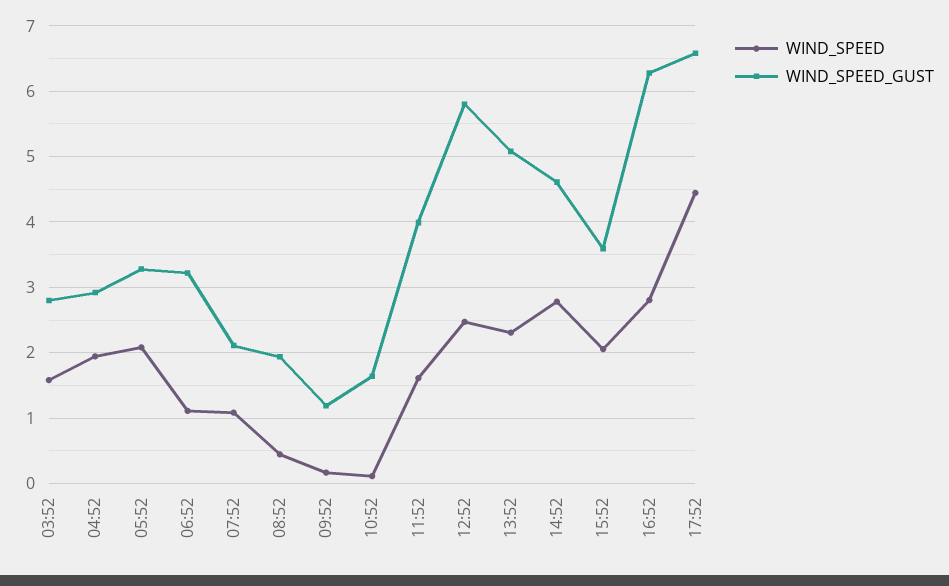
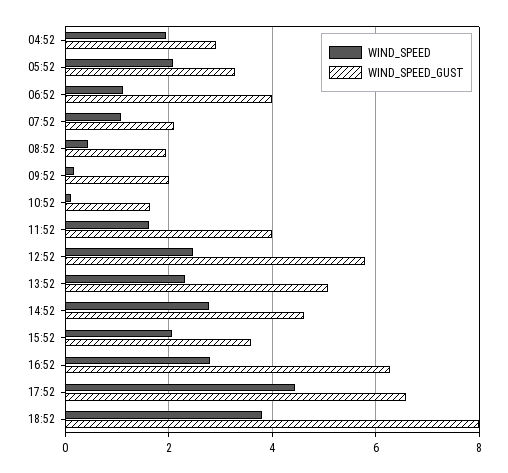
WIND_SPEED, 03:52: 1.6 -> none
WIND_SPEED_GUST, 03:52: 2.8 -> none
WIND_SPEED_GUST, 06:52: 3.2 -> 4
WIND_SPEED_GUST, 09:52: 1.2 -> 2
WIND_SPEED, 18:52: none -> 3.8
WIND_SPEED_GUST, 18:52: none -> 8

